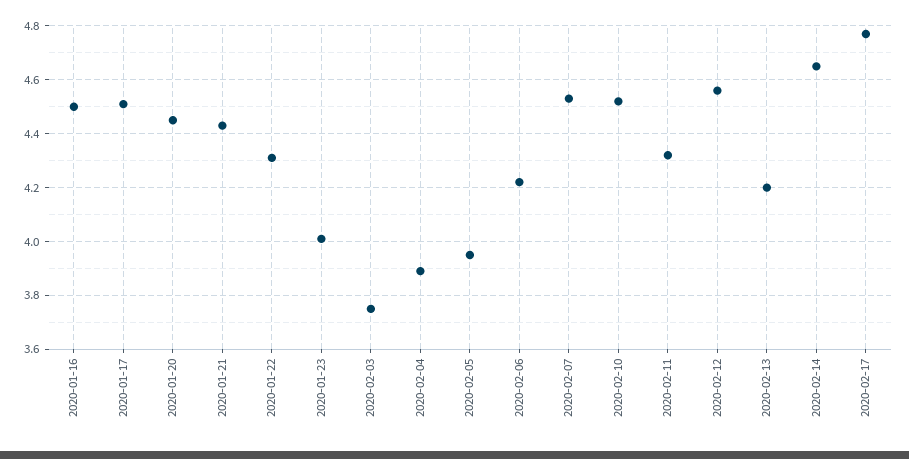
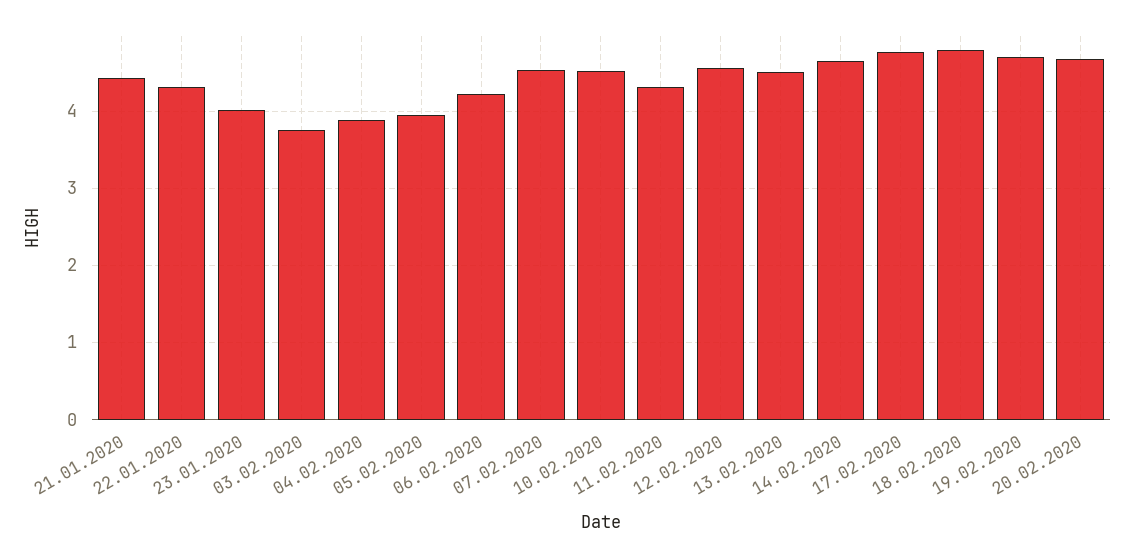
2020-01-16: 4.5 -> none
2020-01-17: 4.5 -> none
2020-01-20: 4.45 -> none
2020-02-13: 4.2 -> 4.5
18.02.2020: none -> 4.8
19.02.2020: none -> 4.7
20.02.2020: none -> 4.7

